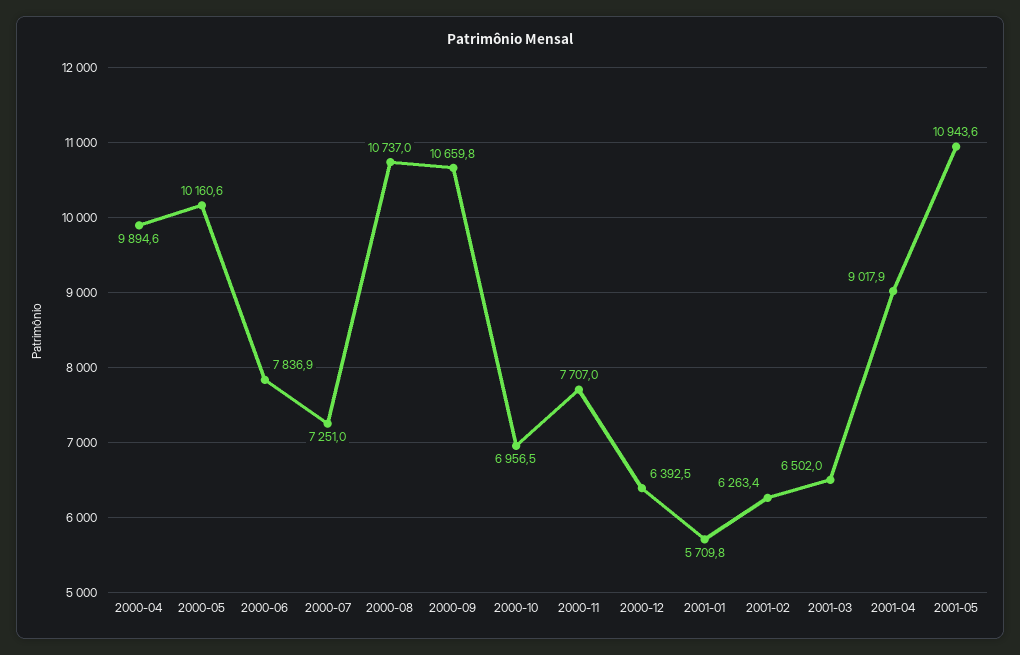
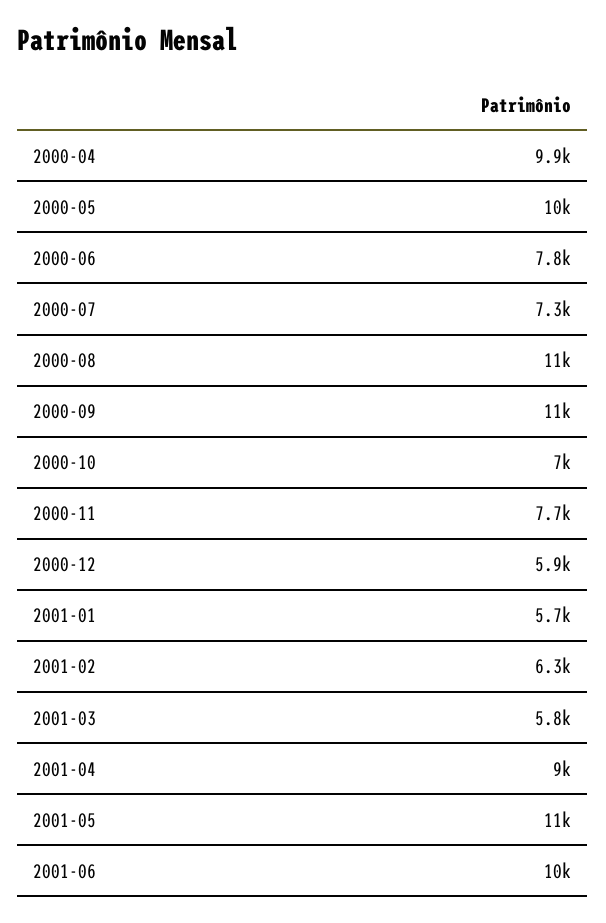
2000-12: 6392.5 -> 5900
2001-03: 6502 -> 5800
2001-06: none -> 10000

